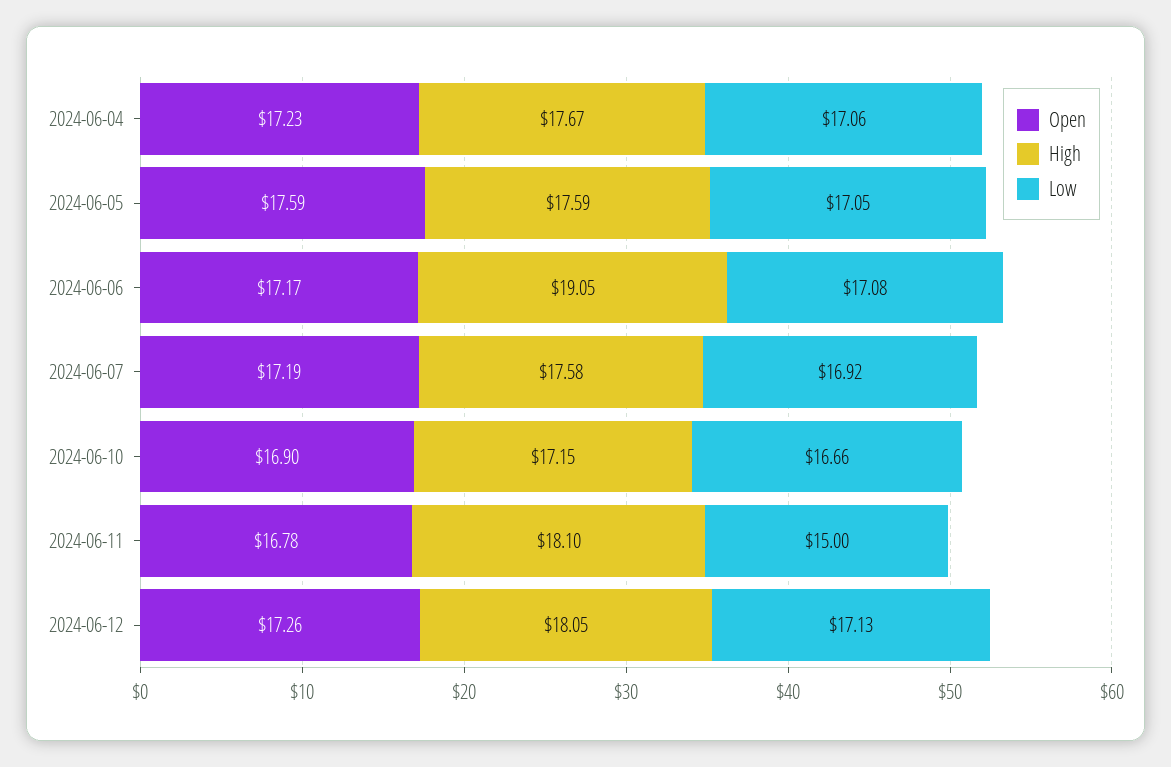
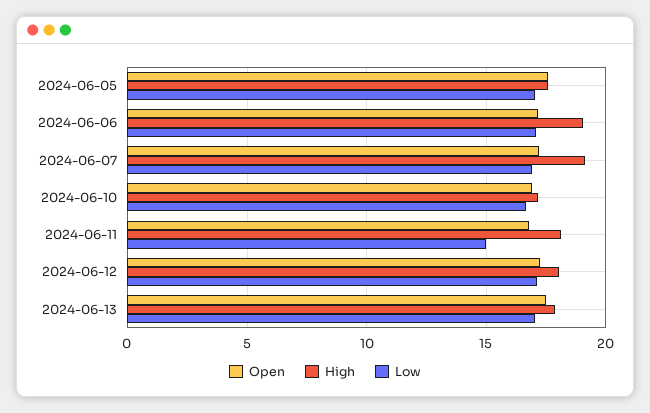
Open, 2024-06-04: 17.23 -> none
High, 2024-06-04: 17.67 -> none
Low, 2024-06-04: 17.06 -> none
High, 2024-06-07: 17.58 -> 19
Open, 2024-06-13: none -> 17.5
High, 2024-06-13: none -> 18
Low, 2024-06-13: none -> 17

